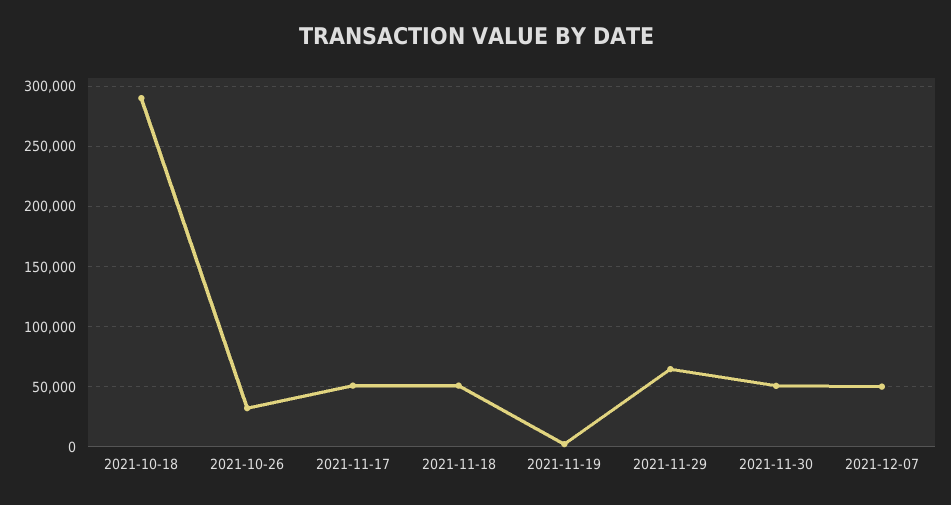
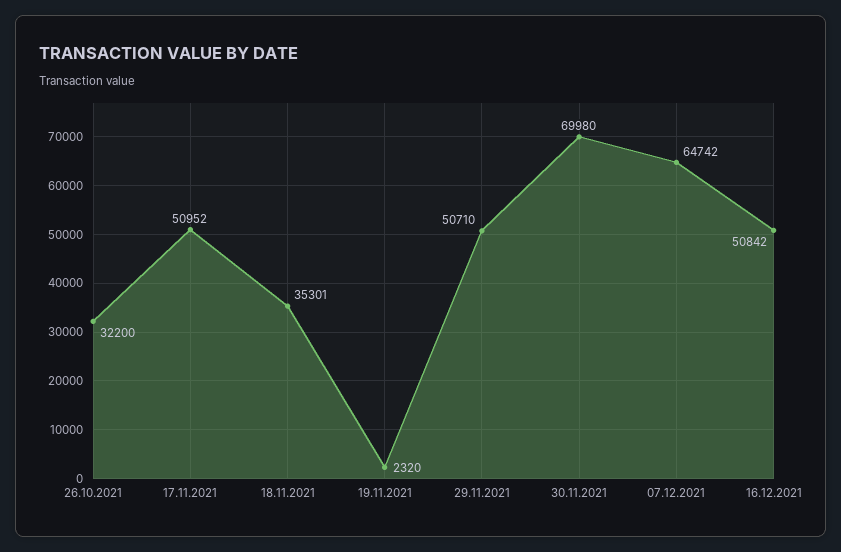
2021-10-18: 290000 -> none
2021-11-18: 50000 -> 35301
2021-11-29: 65000 -> 50710
2021-11-30: 50000 -> 69980
2021-12-07: 50000 -> 64742
16.12.2021: none -> 50842

